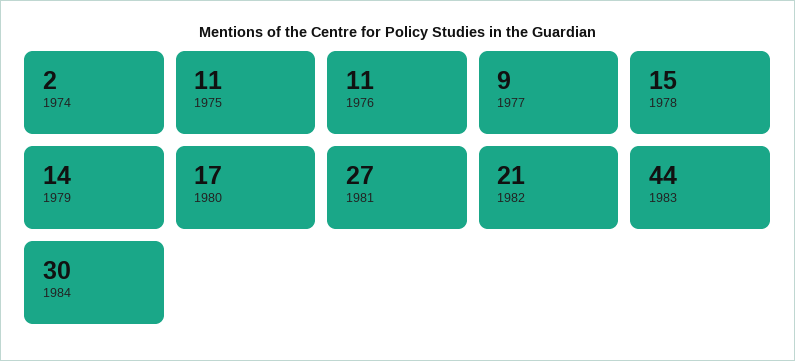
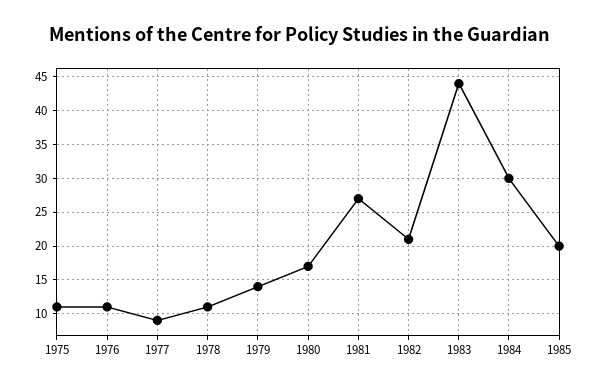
1974: 2 -> none
1978: 15 -> 11
1985: none -> 20

